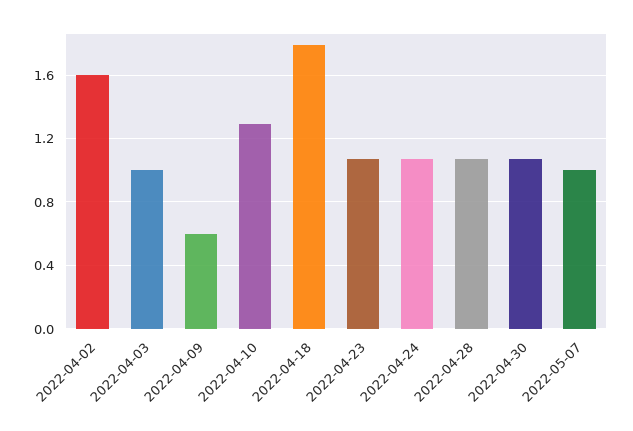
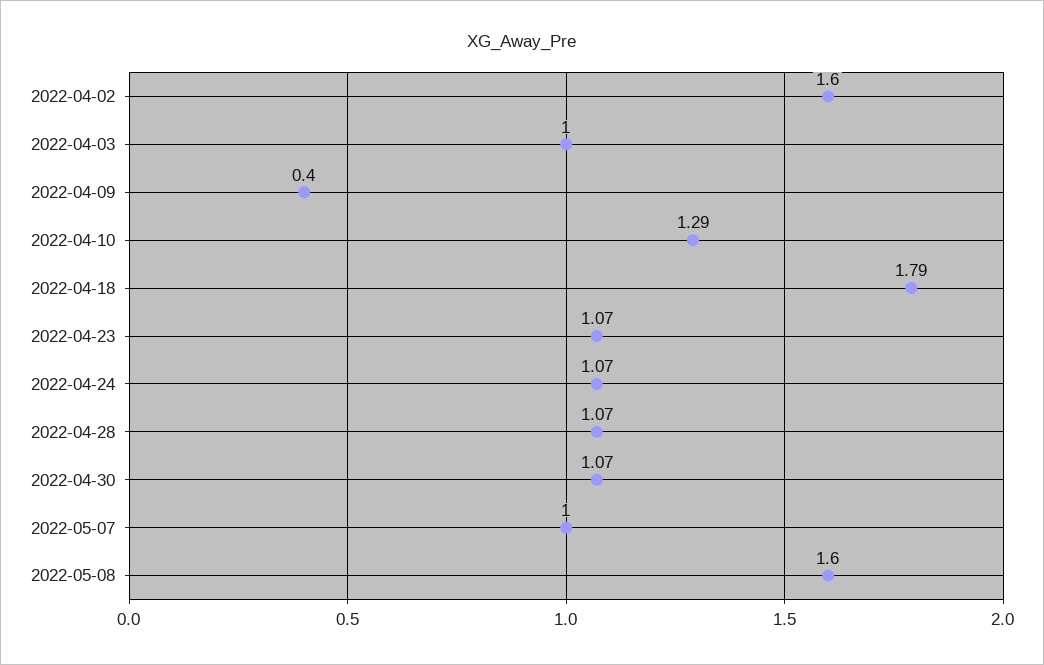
2022-04-09: 0.6 -> 0.4
2022-05-08: none -> 1.6

